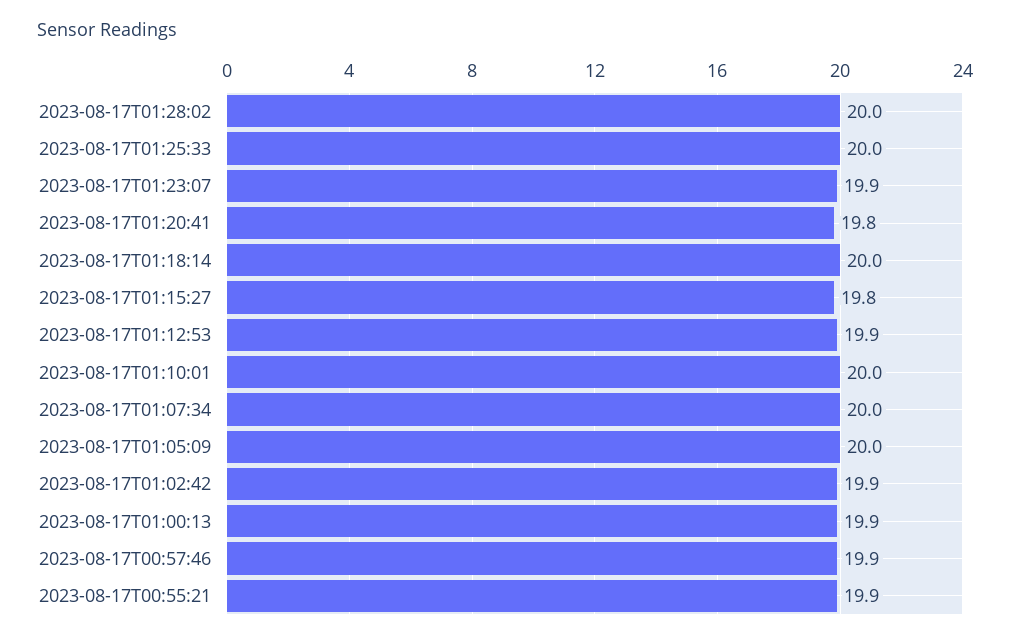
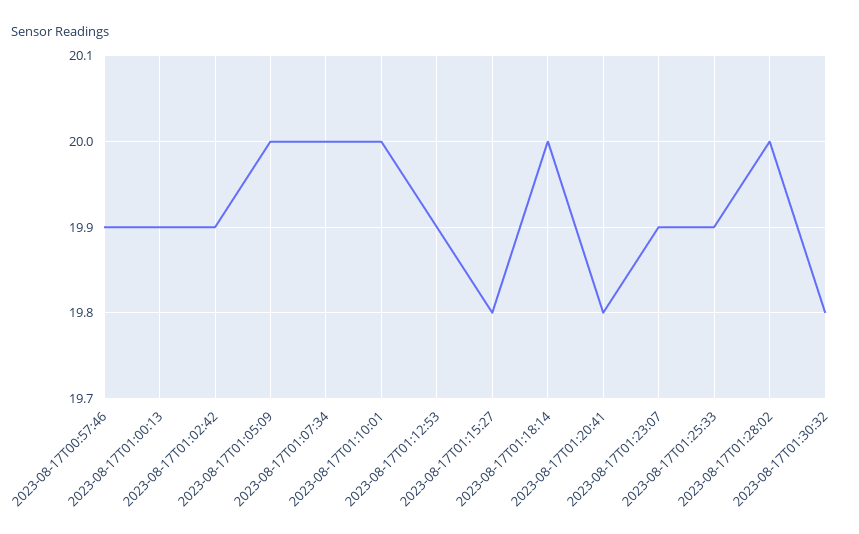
2023-08-17T01:25:33: 20 -> 19.9
2023-08-17T00:55:21: 19.9 -> none
2023-08-17T01:30:32: none -> 19.8

